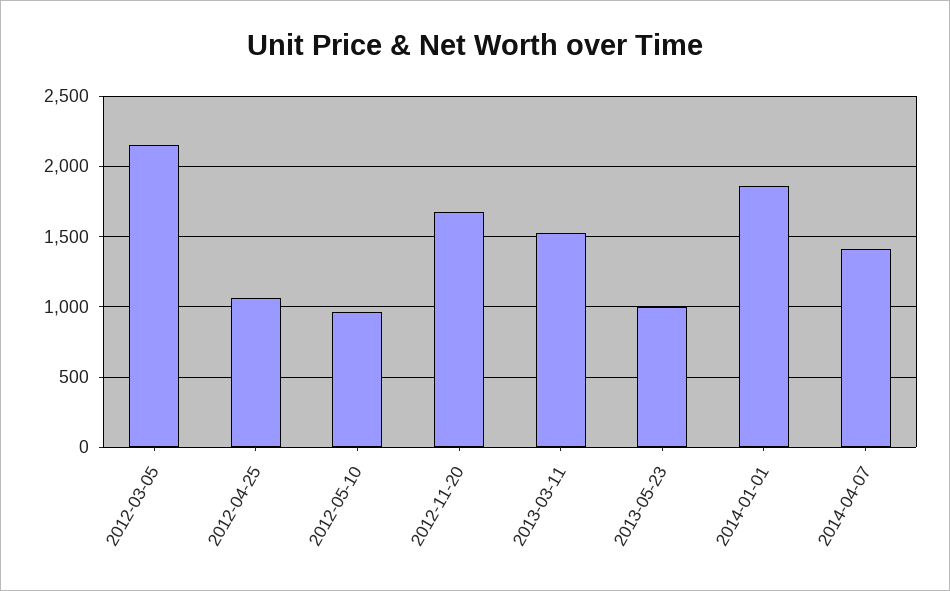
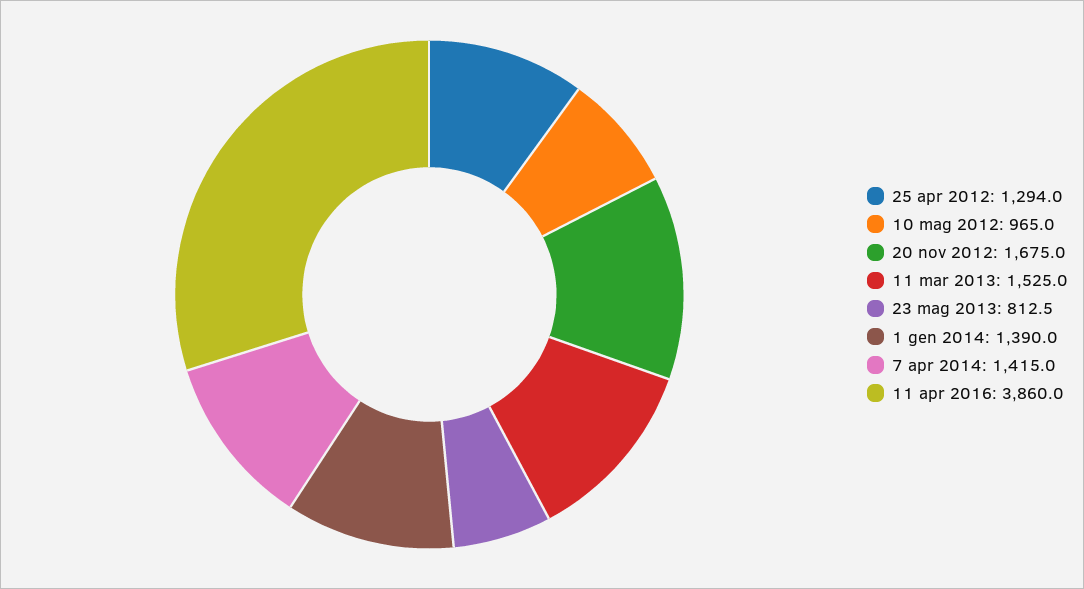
2012-03-05: 2150 -> none
2012-04-25: 1050 -> 1294
2013-05-23: 1000 -> 812.5
2014-01-01: 1850 -> 1390
11 apr 2016: none -> 3860

